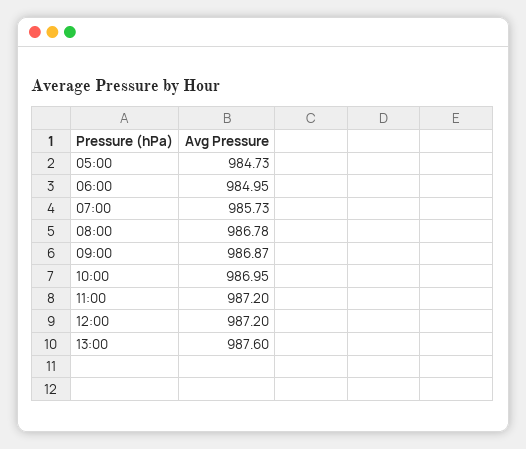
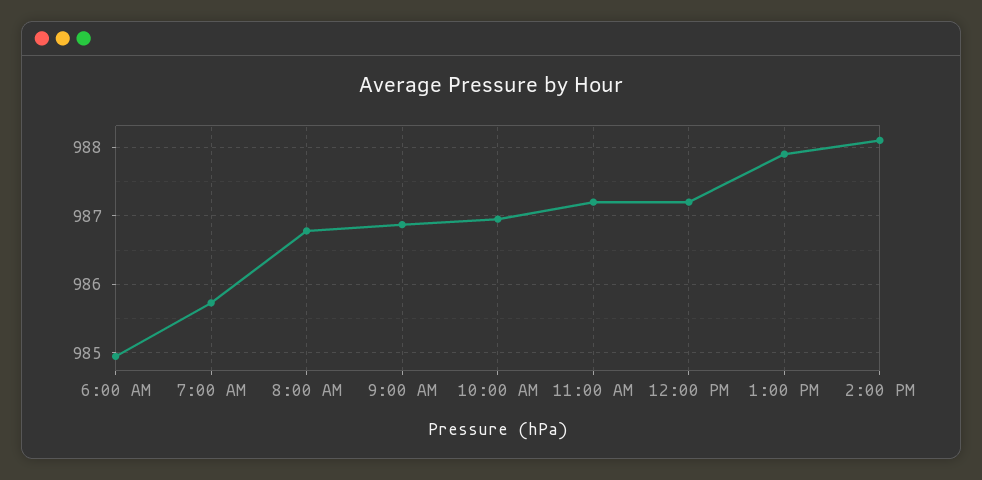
05:00: 984.73 -> none
13:00: 987.6 -> 987.9
2:00 PM: none -> 988.1

